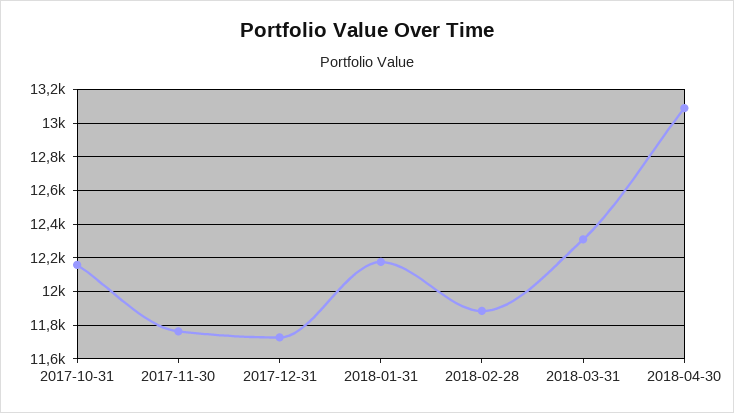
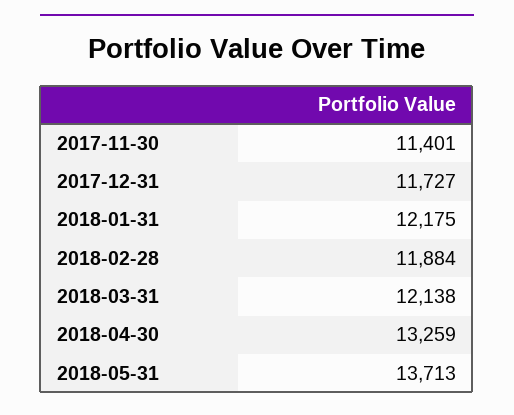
2017-10-31: 12150 -> none
2017-11-30: 11750 -> 11401
2018-03-31: 12300 -> 12138
2018-04-30: 13100 -> 13259
2018-05-31: none -> 13713

